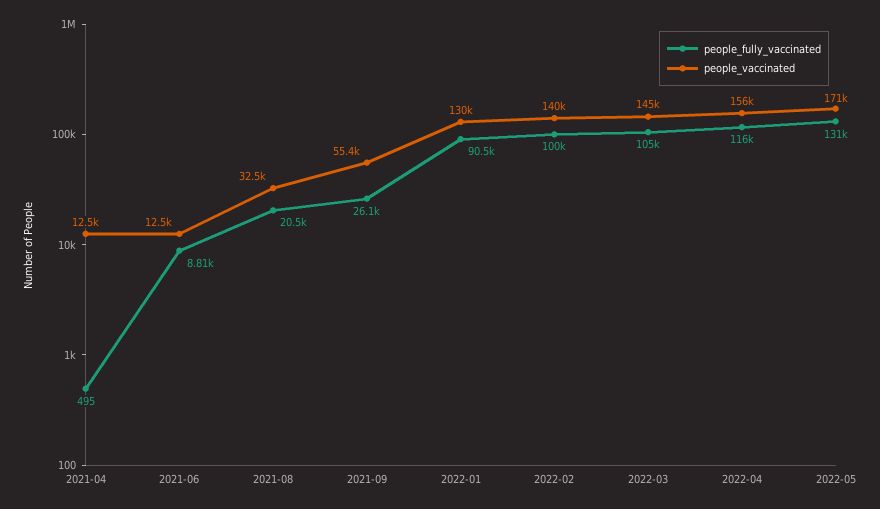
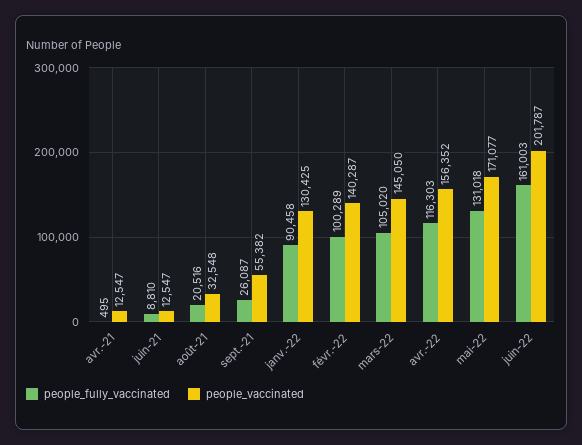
people_fully_vaccinated, juin-22: none -> 161003
people_vaccinated, juin-22: none -> 201787

